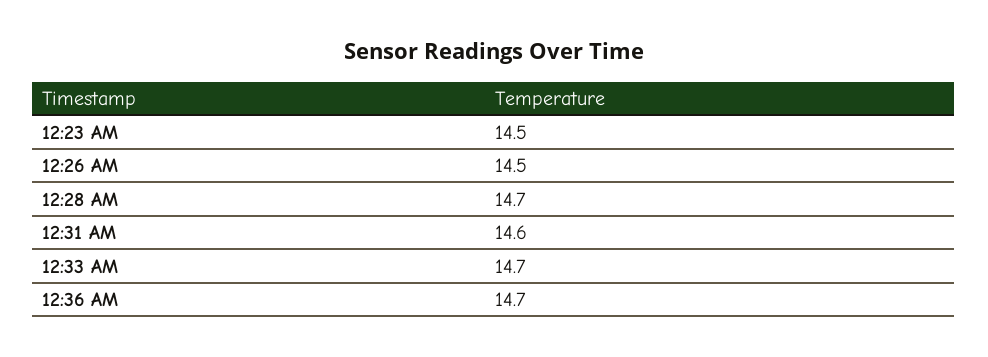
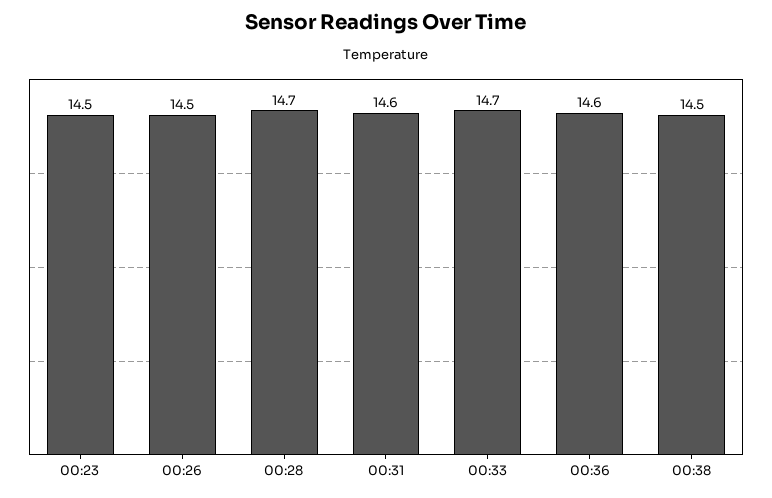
12:36 AM: 14.7 -> 14.6
00:38: none -> 14.5

